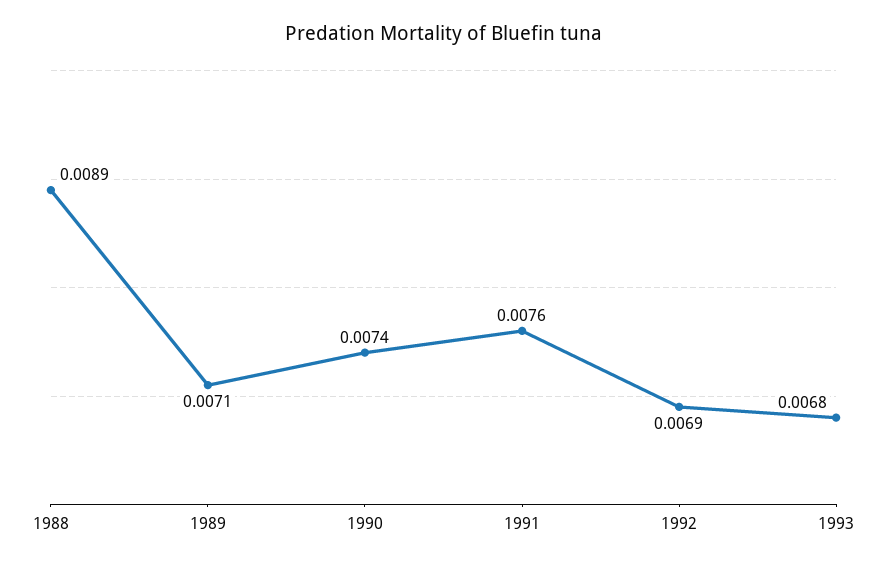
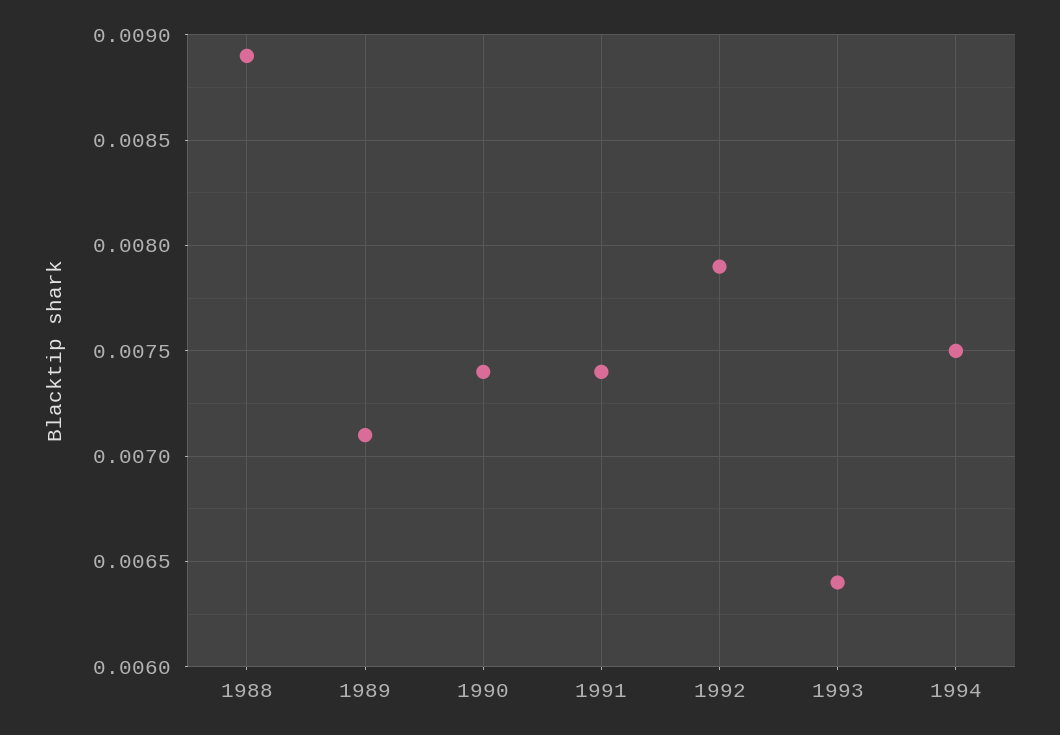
1991: 0.0076 -> 0.0074
1992: 0.0069 -> 0.0079
1993: 0.0068 -> 0.0064
1994: none -> 0.0075

